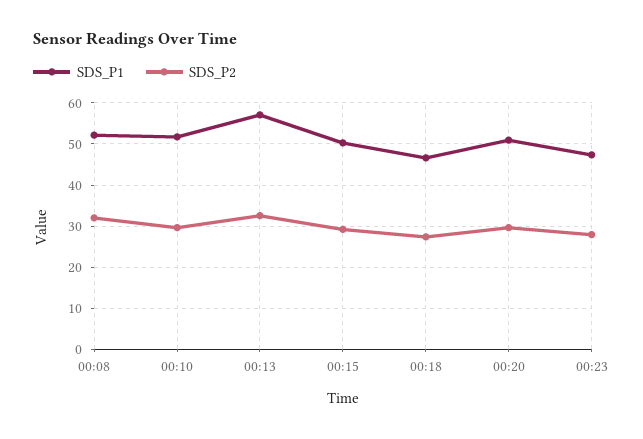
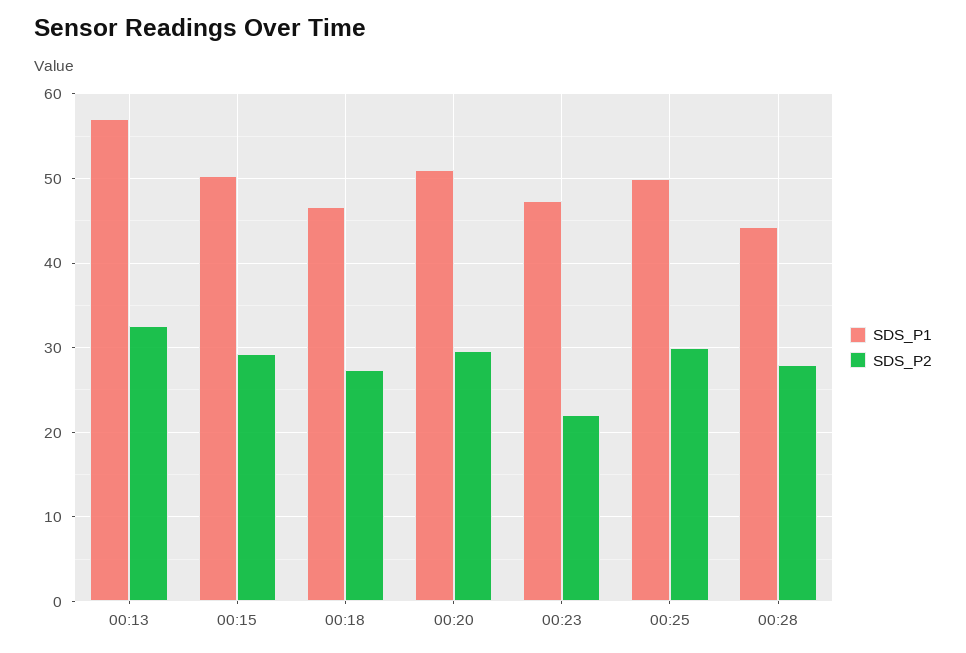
SDS_P1, 00:08: 52 -> none
SDS_P2, 00:08: 32 -> none
SDS_P1, 00:10: 52 -> none
SDS_P2, 00:10: 30 -> none
SDS_P2, 00:23: 28 -> 22
SDS_P1, 00:25: none -> 50
SDS_P2, 00:25: none -> 30
SDS_P1, 00:28: none -> 44
SDS_P2, 00:28: none -> 28

